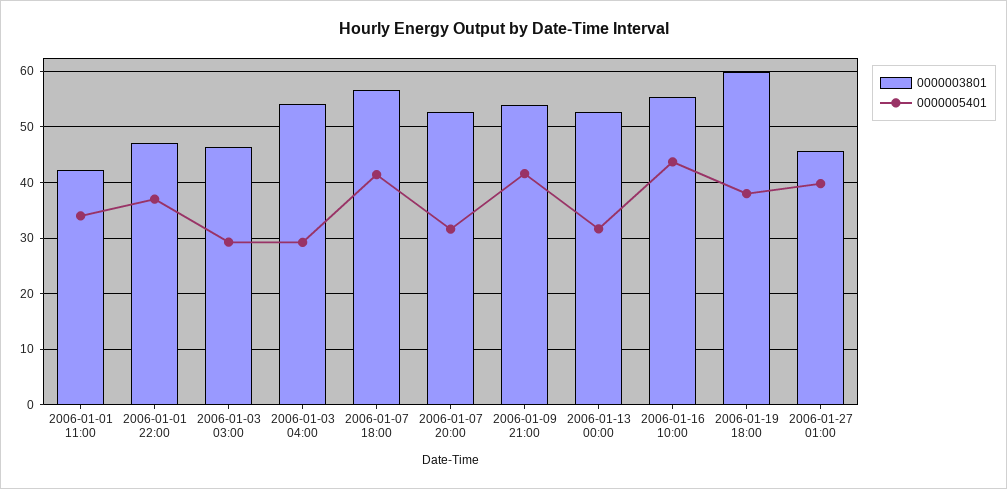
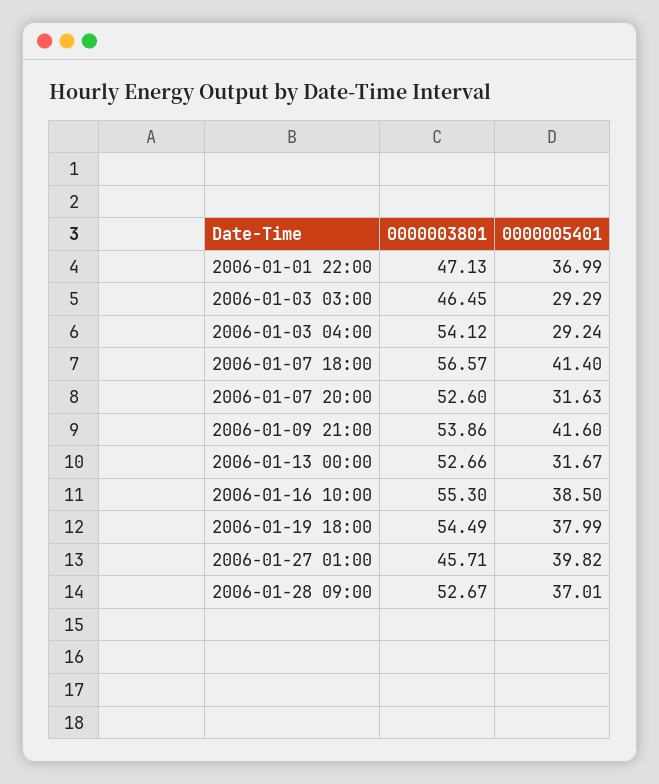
0000003801, 2006-01-01 11:00: 42 -> none
0000005401, 2006-01-01 11:00: 34 -> none
0000005401, 2006-01-16 10:00: 44 -> 38.5
0000003801, 2006-01-19 18:00: 60 -> 54.49
0000003801, 2006-01-28 09:00: none -> 52.67
0000005401, 2006-01-28 09:00: none -> 37.01

